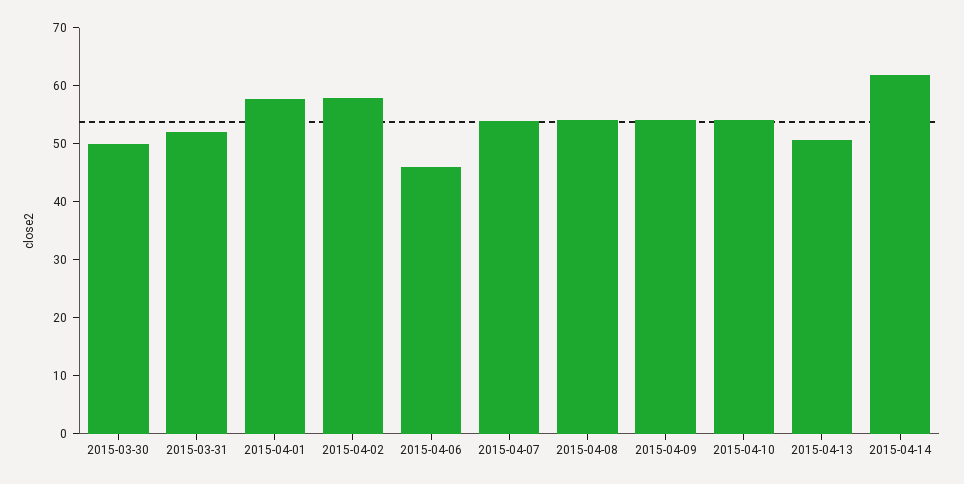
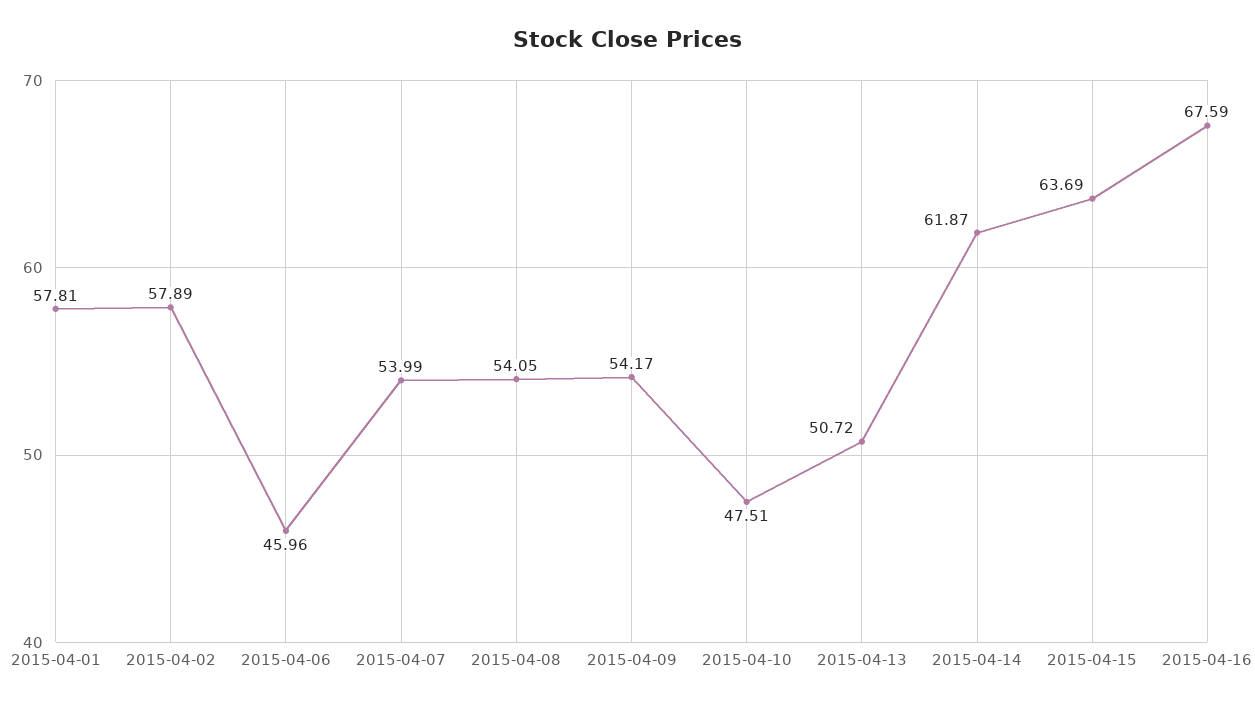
2015-03-30: 50 -> none
2015-03-31: 52 -> none
2015-04-10: 54 -> 47.51
2015-04-15: none -> 63.69
2015-04-16: none -> 67.59

